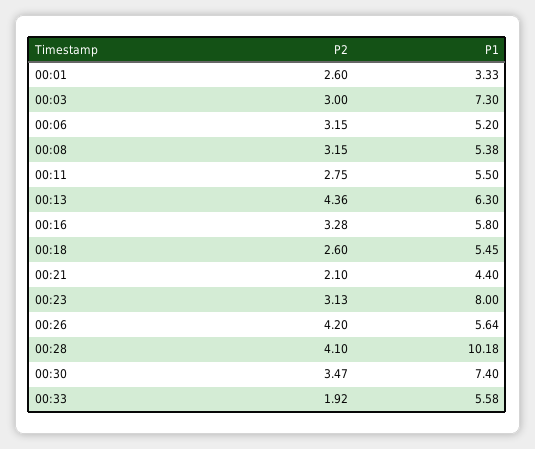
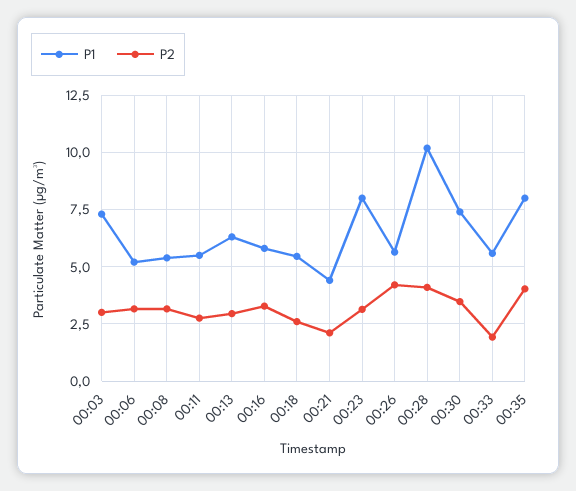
P2, 00:01: 2.6 -> none
P1, 00:01: 3.33 -> none
P2, 00:13: 4.36 -> 3
P1, 00:35: none -> 8
P2, 00:35: none -> 4

